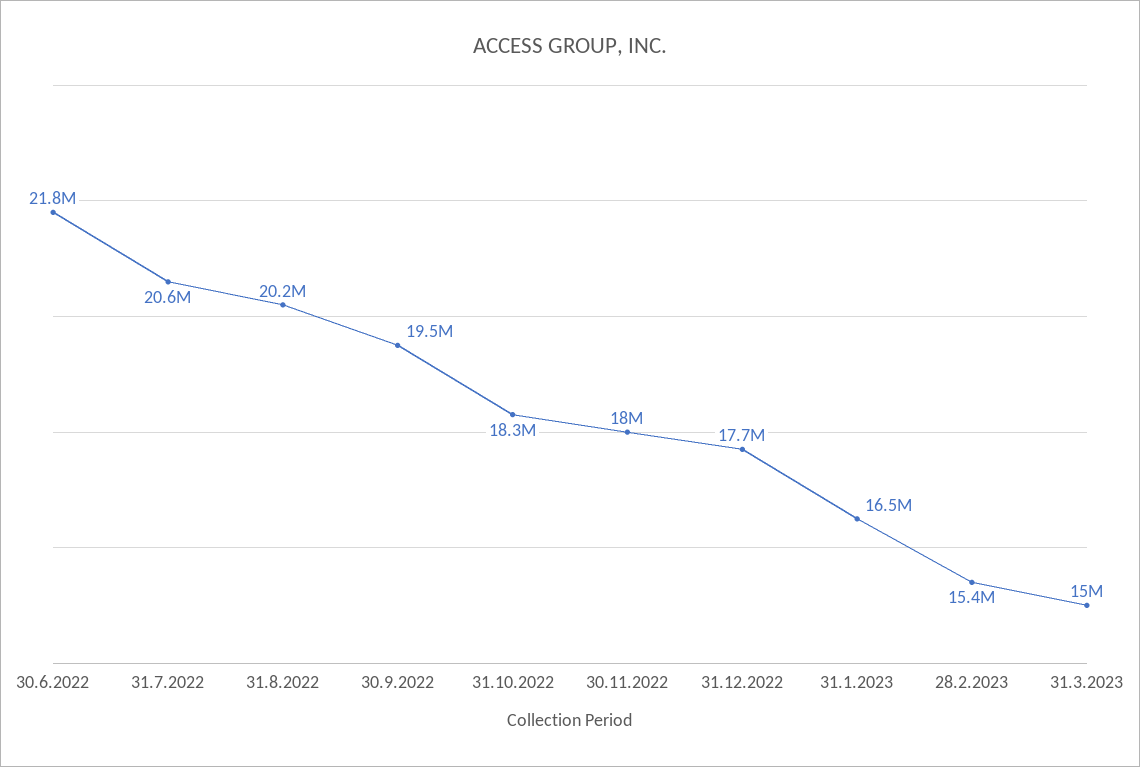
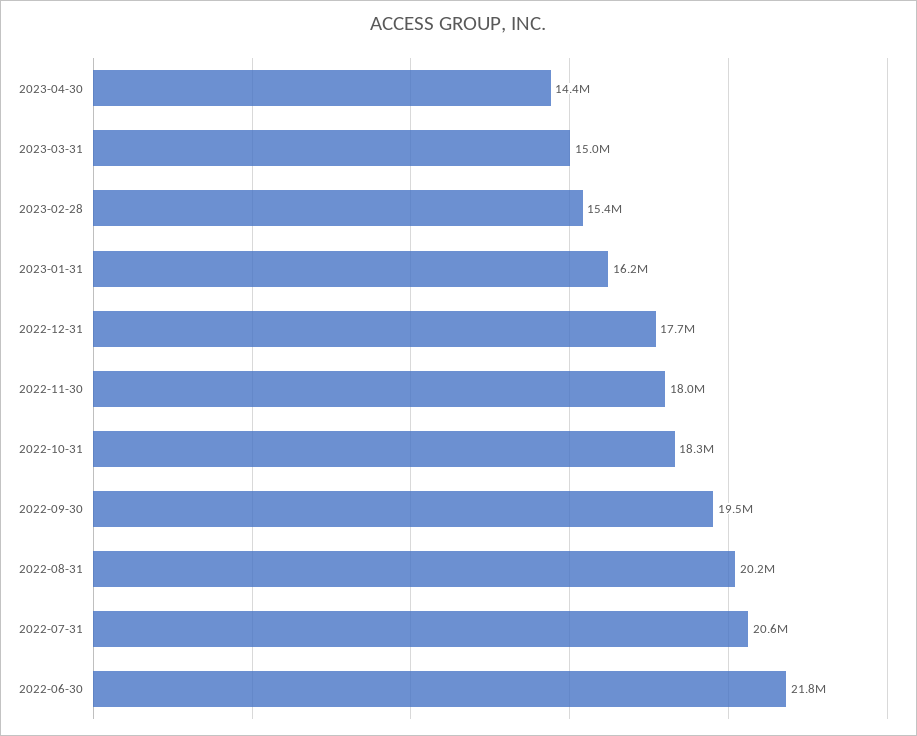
31.1.2023: 16500000 -> 16200000
2023-04-30: none -> 14400000

